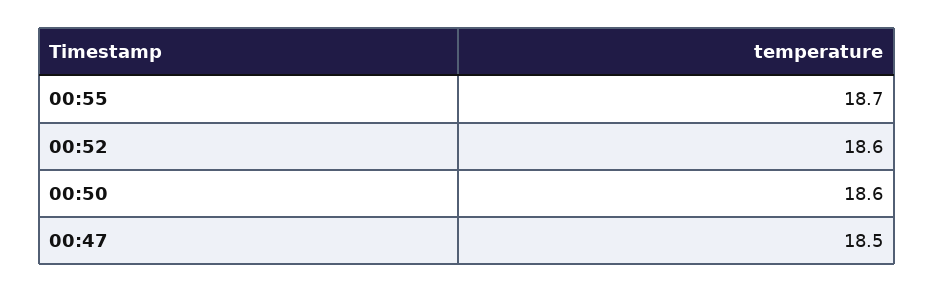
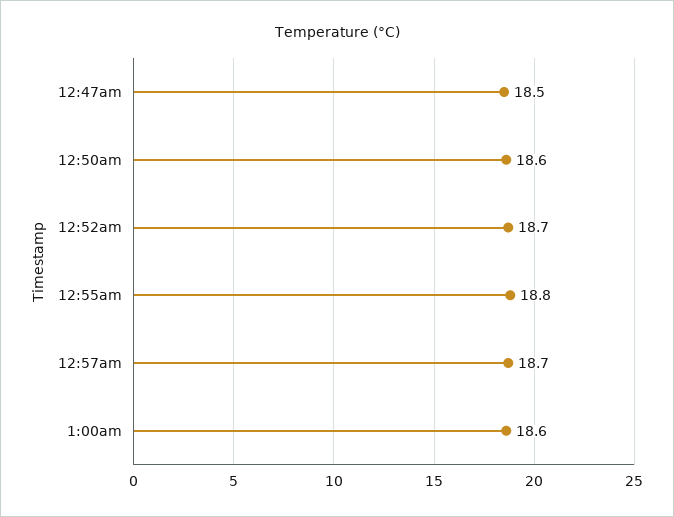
00:55: 18.7 -> 18.8
00:52: 18.6 -> 18.7
12:57am: none -> 18.7
1:00am: none -> 18.6

